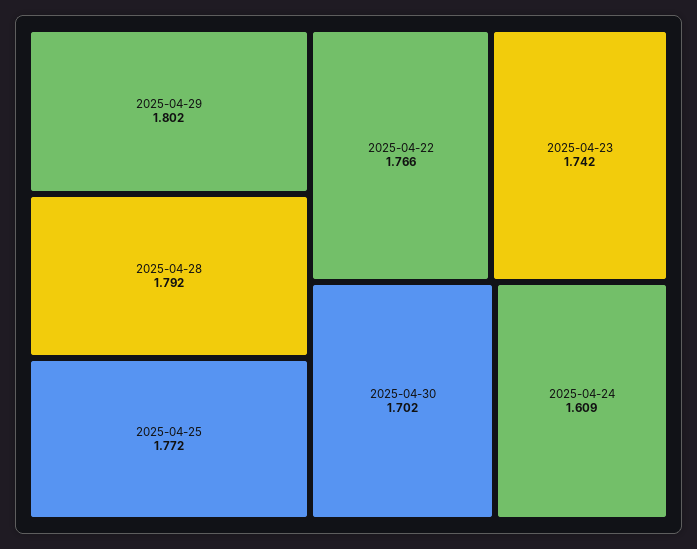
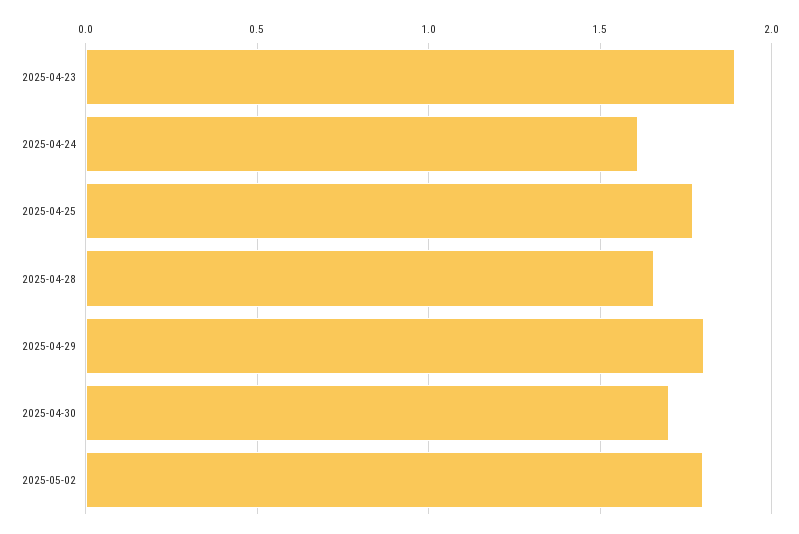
2025-04-28: 1.792 -> 1.65
2025-04-22: 1.766 -> none
2025-04-23: 1.742 -> 1.9
2025-05-02: none -> 1.8

